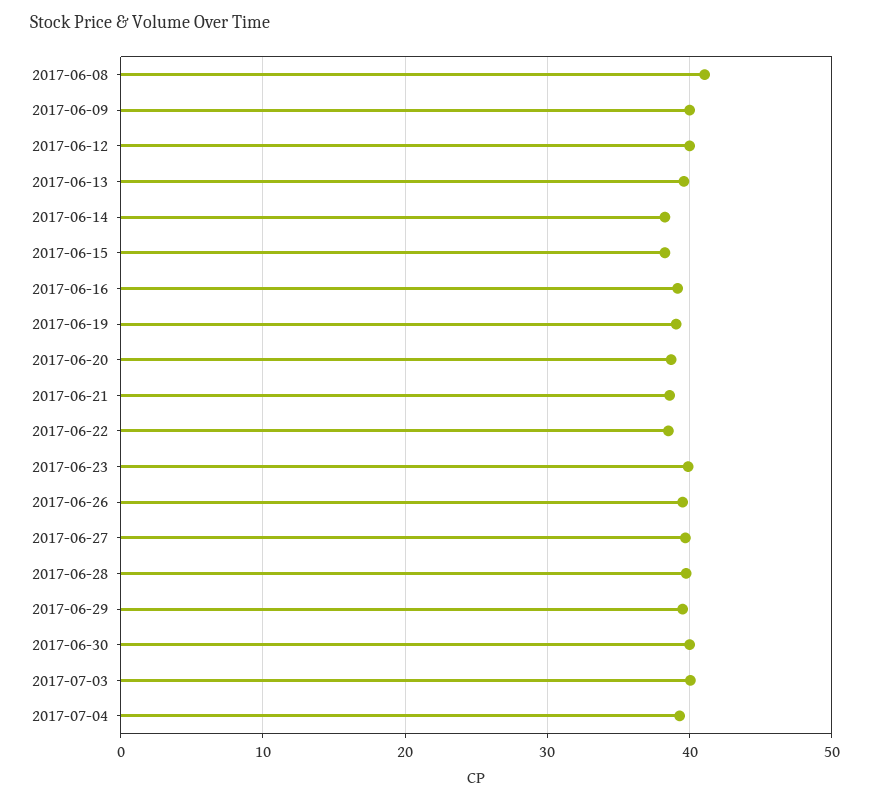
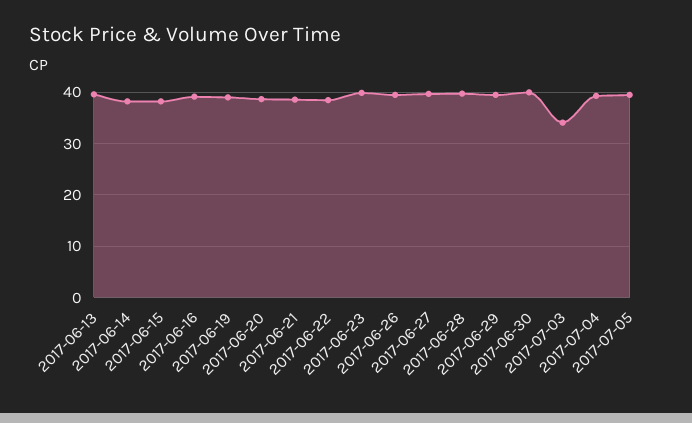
2017-06-08: 41 -> none
2017-06-09: 40 -> none
2017-06-12: 40 -> none
2017-07-03: 40 -> 34
2017-07-05: none -> 40

